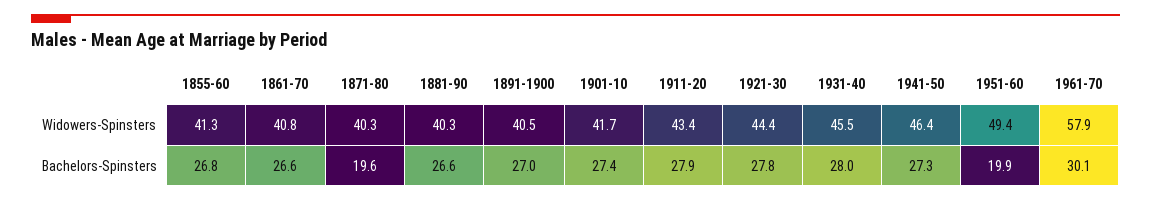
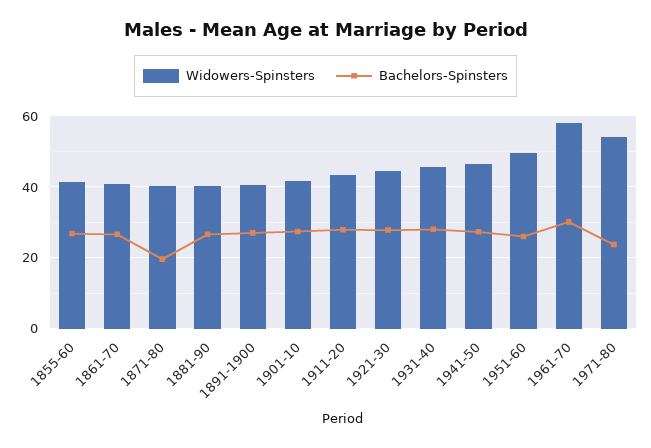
Bachelors-Spinsters, 1951-60: 19.9 -> 26
Widowers-Spinsters, 1971-80: none -> 54
Bachelors-Spinsters, 1971-80: none -> 24

